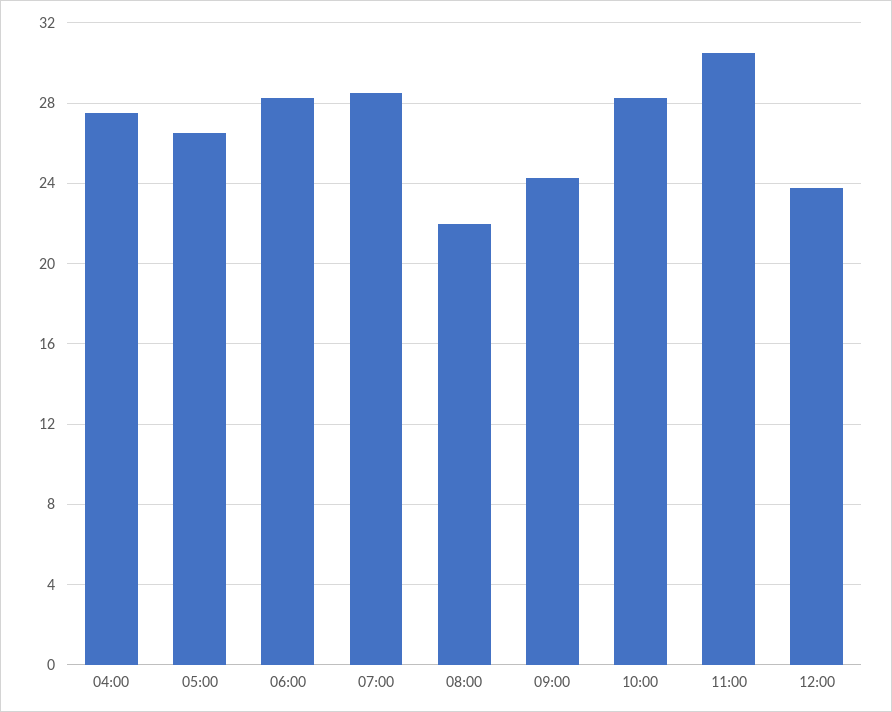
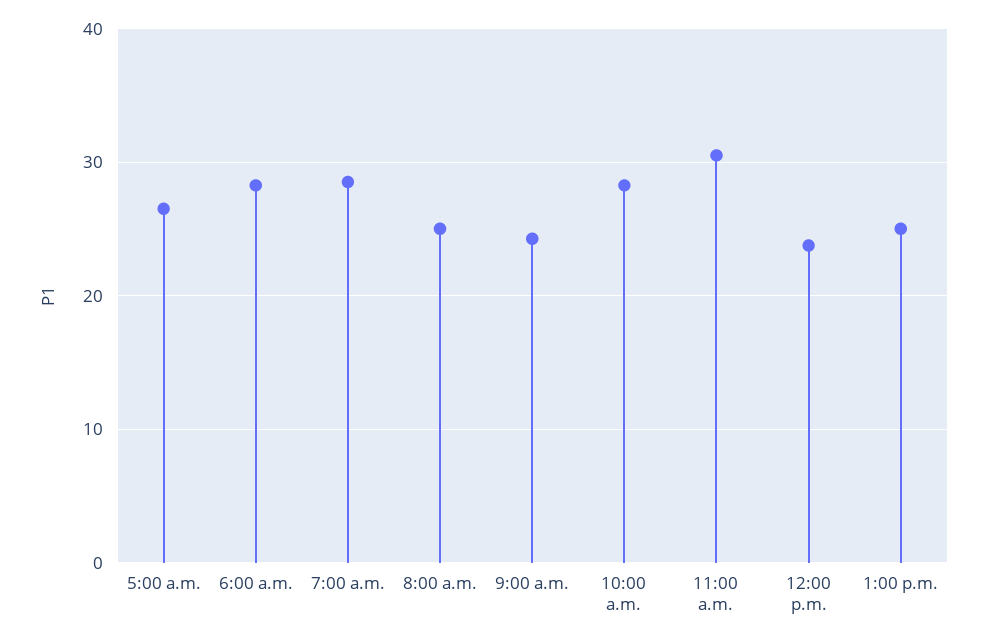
04:00: 27.5 -> none
08:00: 22 -> 25
1:00 p.m.: none -> 25

